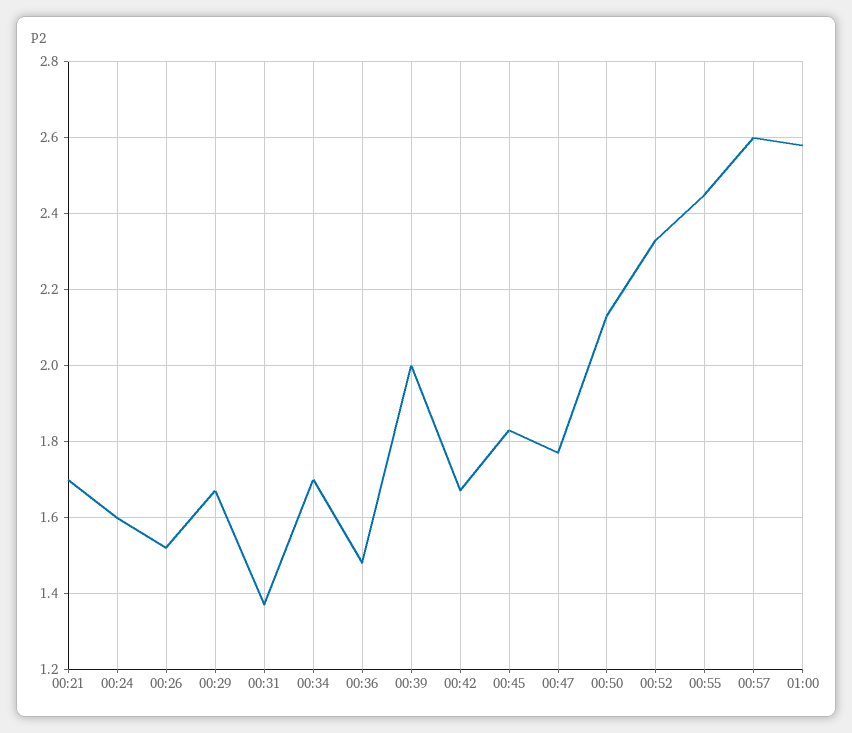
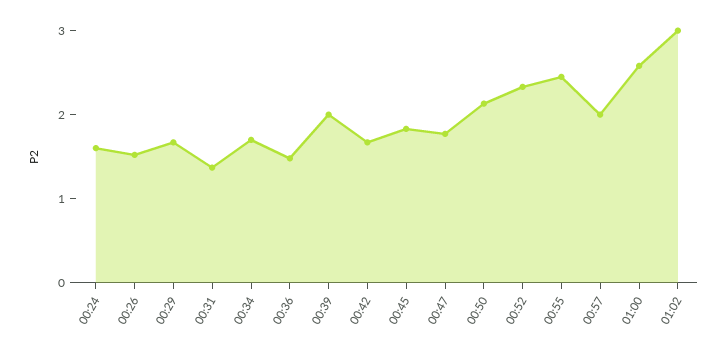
00:21: 1.7 -> none
00:57: 2.6 -> 2
01:02: none -> 3

